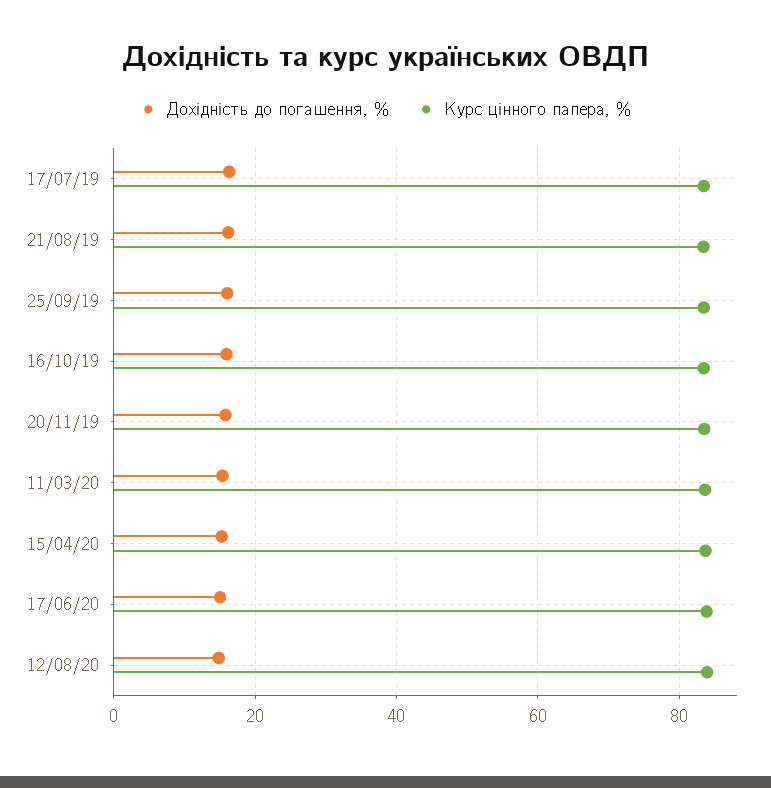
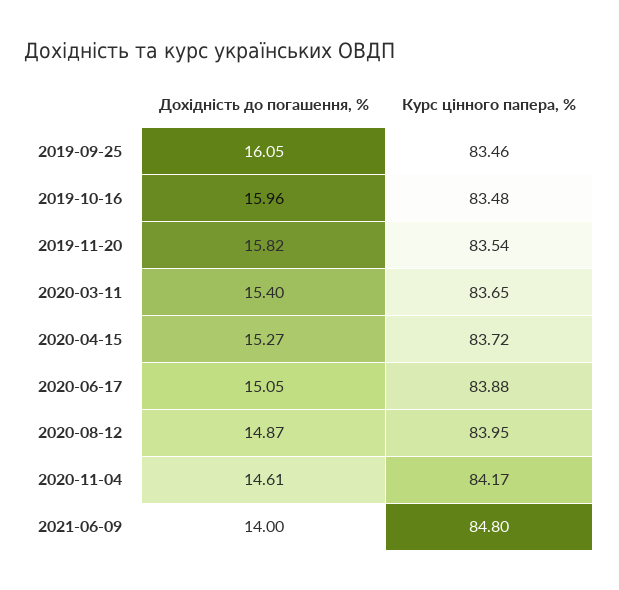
Дохідність до погашення, %, 17/07/19: 16 -> none
Курс цінного папера, %, 17/07/19: 84 -> none
Дохідність до погашення, %, 21/08/19: 16 -> none
Курс цінного папера, %, 21/08/19: 84 -> none
Дохідність до погашення, %, 2020-11-04: none -> 14.61
Курс цінного папера, %, 2020-11-04: none -> 84.17
Дохідність до погашення, %, 2021-06-09: none -> 14
Курс цінного папера, %, 2021-06-09: none -> 84.8

